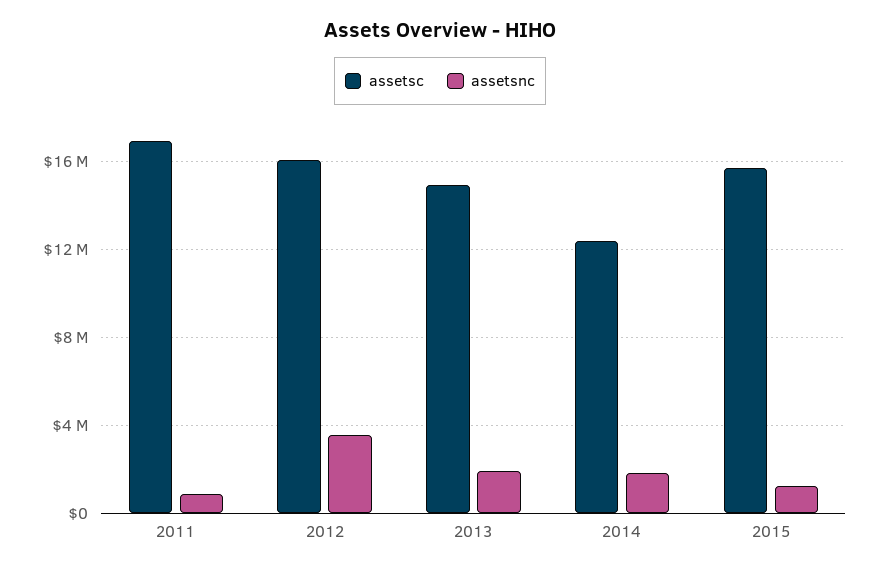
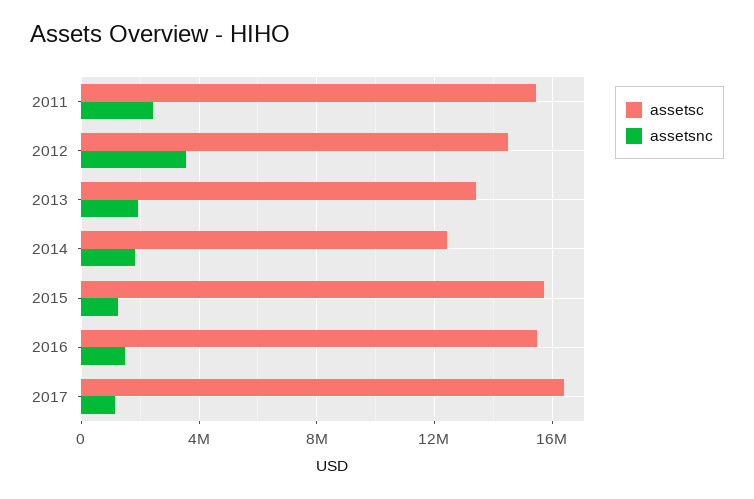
assetsc, 2011: 17000000 -> 15500000
assetsnc, 2011: 1000000 -> 2500000
assetsc, 2012: 16000000 -> 14500000
assetsc, 2013: 15000000 -> 13500000
assetsc, 2016: none -> 15500000
assetsnc, 2016: none -> 1500000
assetsc, 2017: none -> 16500000
assetsnc, 2017: none -> 1000000

